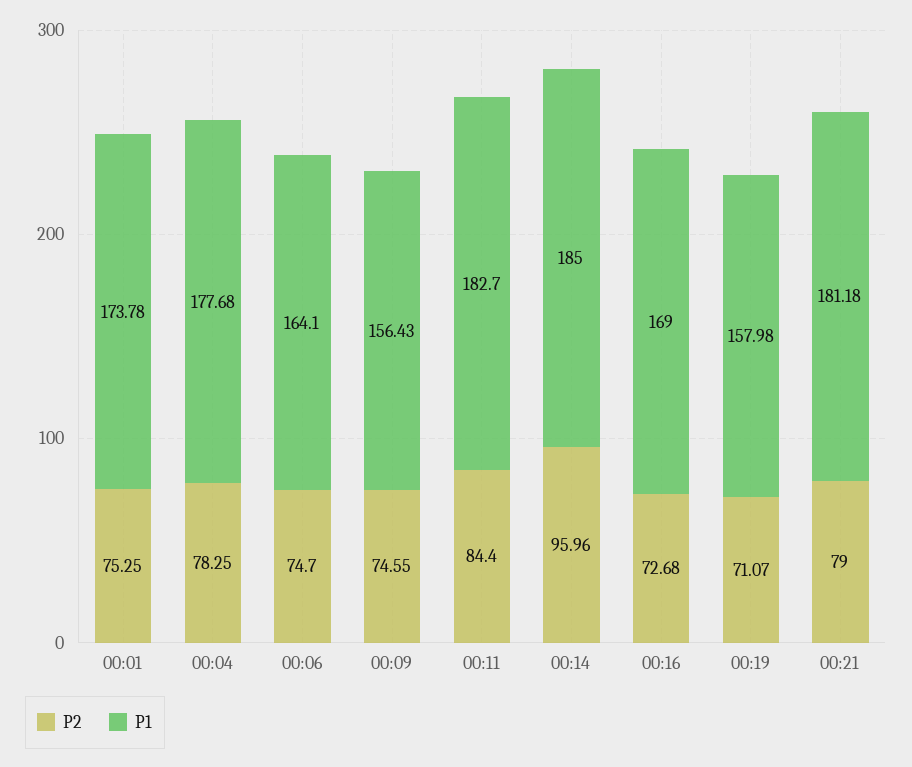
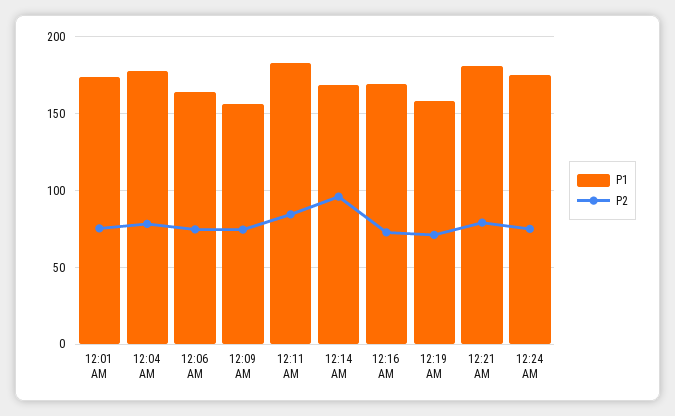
P1, 00:14: 185 -> 170
P1, 12:24 AM: none -> 175
P2, 12:24 AM: none -> 75

